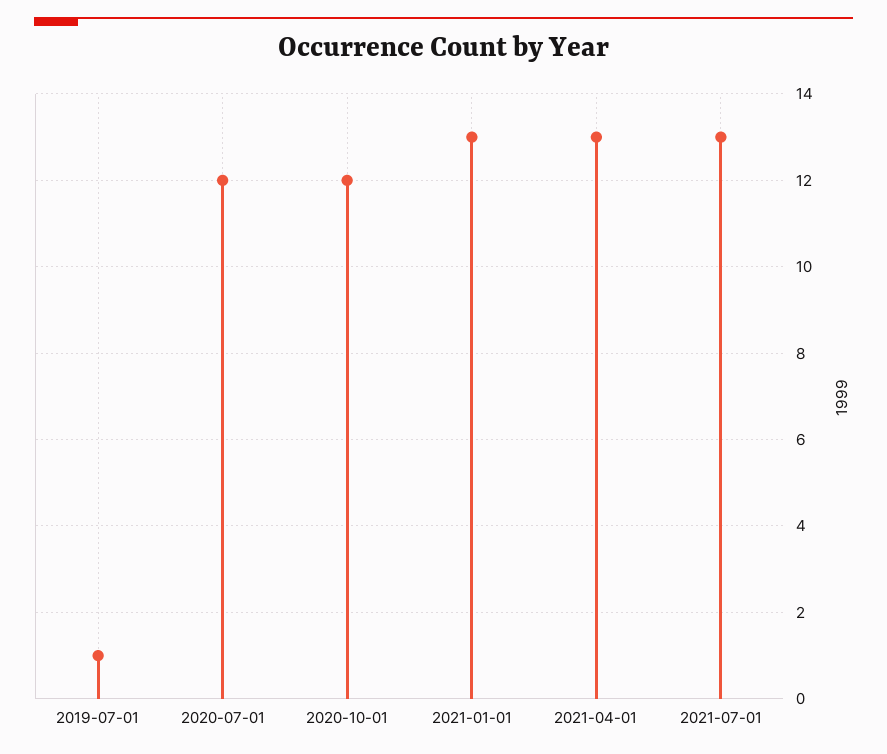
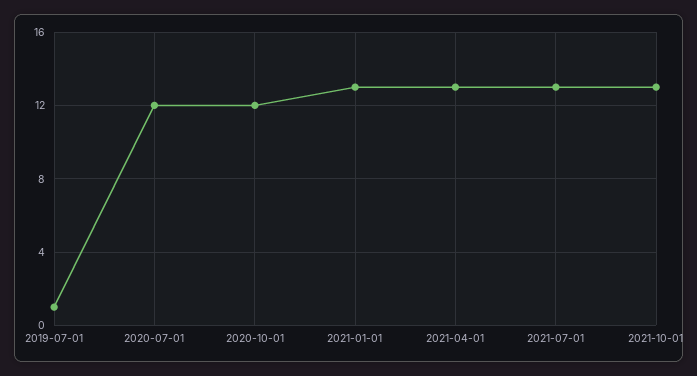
2021-10-01: none -> 13

